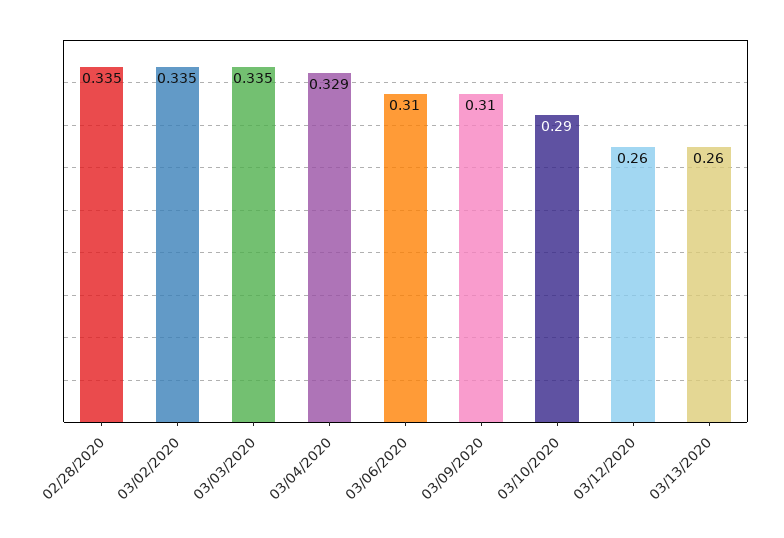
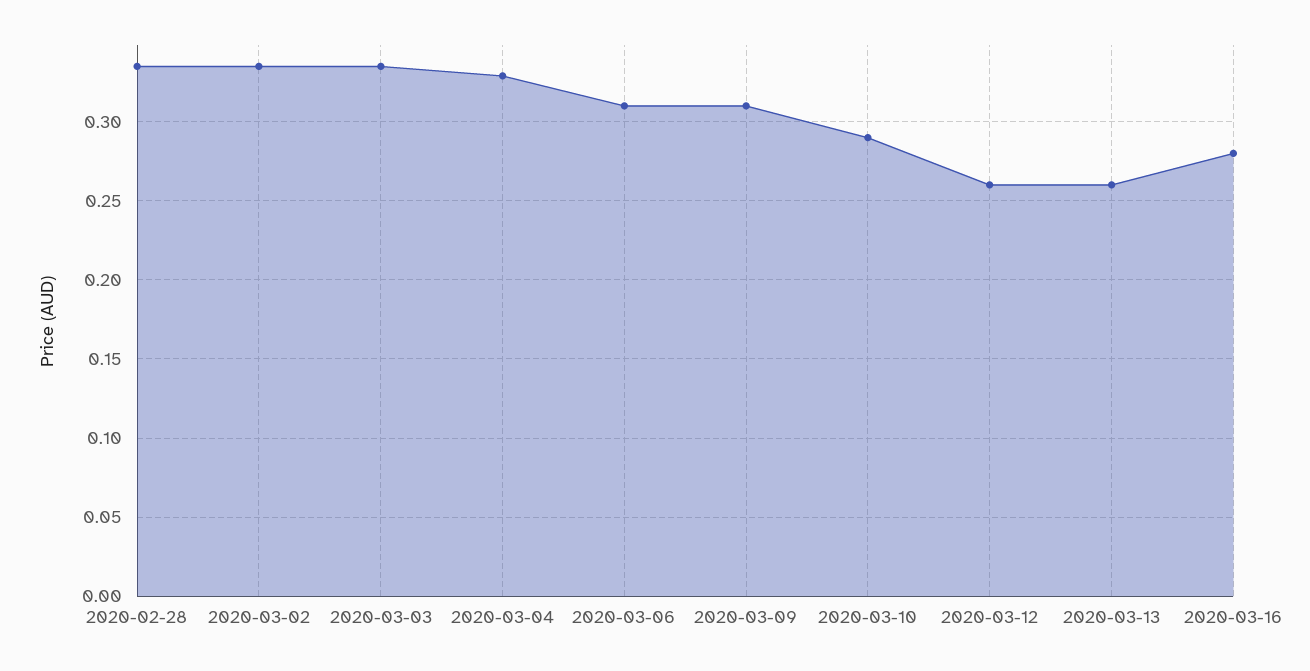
2020-03-16: none -> 0.28

